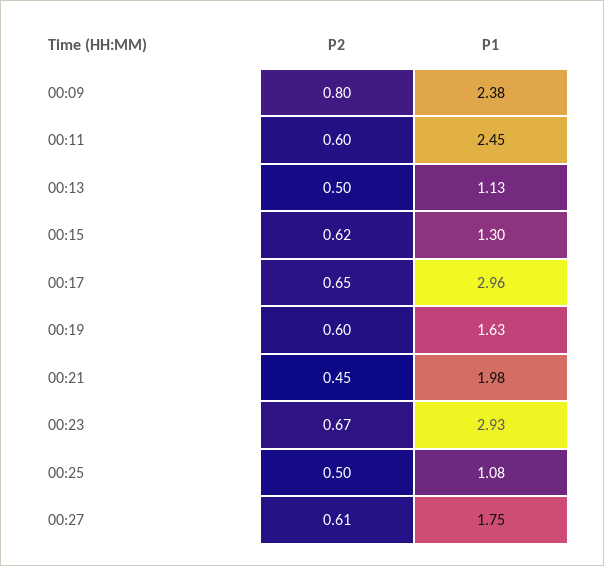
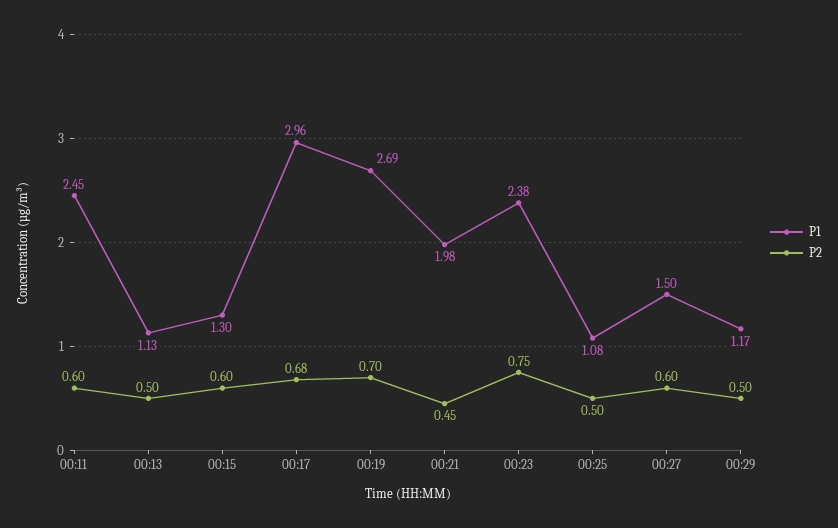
P2, 00:09: 0.8 -> none
P1, 00:09: 2.38 -> none
P2, 00:15: 0.62 -> 0.6
P2, 00:17: 0.65 -> 0.68
P2, 00:19: 0.6 -> 0.7
P1, 00:19: 1.63 -> 2.69
P2, 00:23: 0.67 -> 0.75
P1, 00:23: 2.93 -> 2.38
P2, 00:27: 0.61 -> 0.6
P1, 00:27: 1.75 -> 1.5
P1, 00:29: none -> 1.17
P2, 00:29: none -> 0.5

